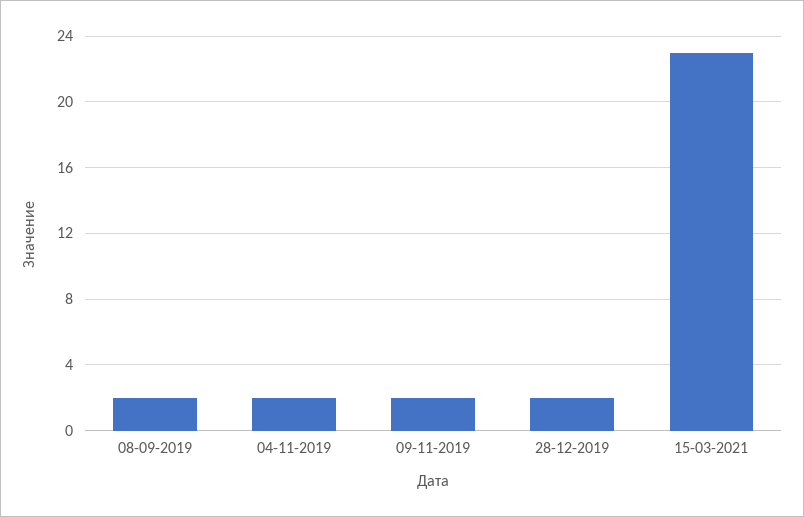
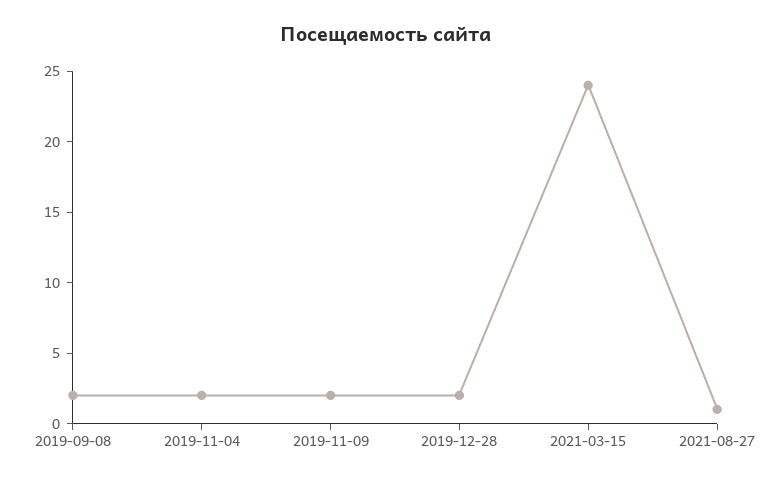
15-03-2021: 23 -> 24
2021-08-27: none -> 1

